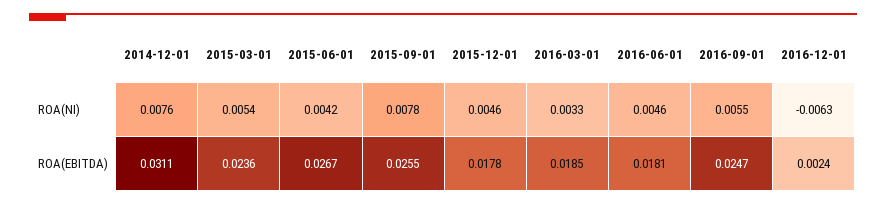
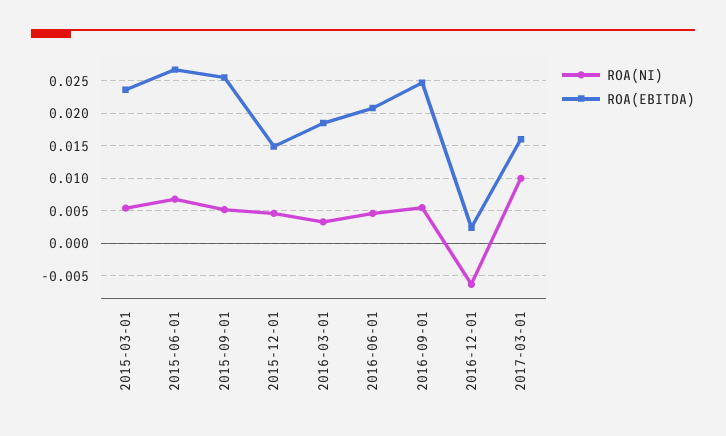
ROA(NI), 2014-12-01: 0.0076 -> none
ROA(NI), 2015-06-01: 0.0042 -> 0.007
ROA(NI), 2015-09-01: 0.0078 -> 0.005
ROA(EBITDA), 2014-12-01: 0.0311 -> none
ROA(EBITDA), 2015-12-01: 0.0178 -> 0.015
ROA(EBITDA), 2016-06-01: 0.0181 -> 0.021
ROA(NI), 2017-03-01: none -> 0.01
ROA(EBITDA), 2017-03-01: none -> 0.016

